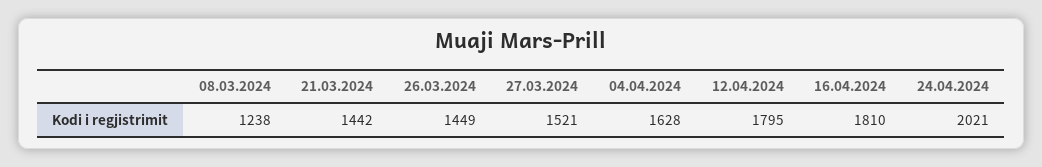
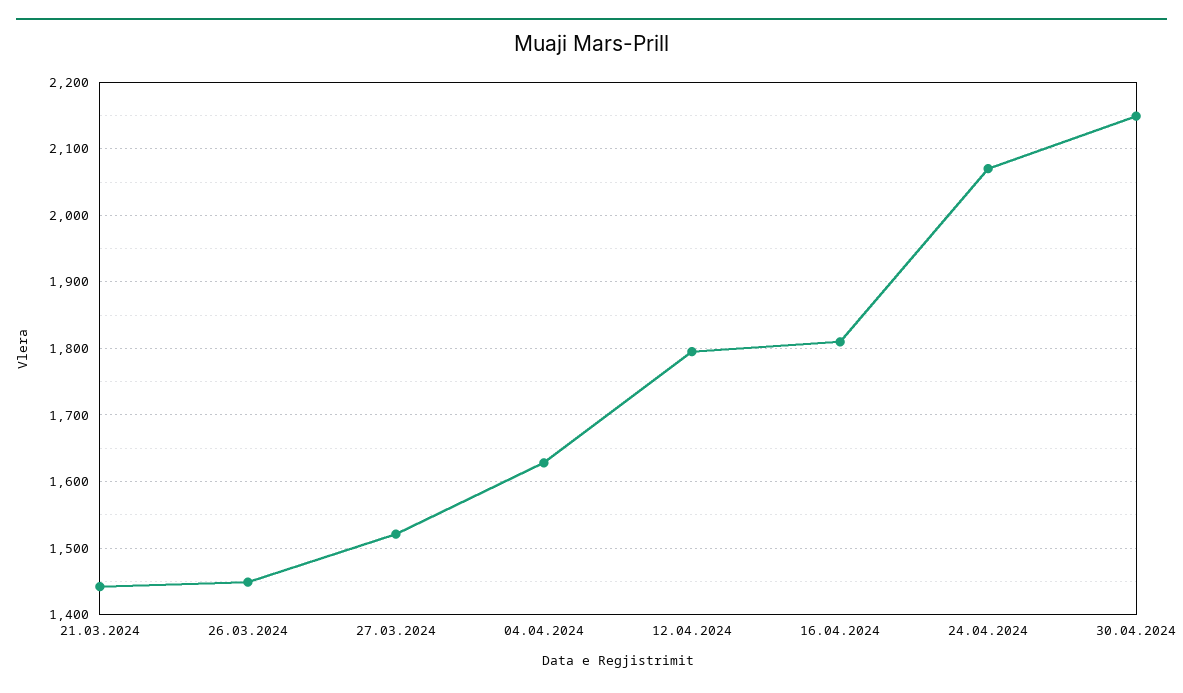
08.03.2024: 1238 -> none
24.04.2024: 2021 -> 2070
30.04.2024: none -> 2150

